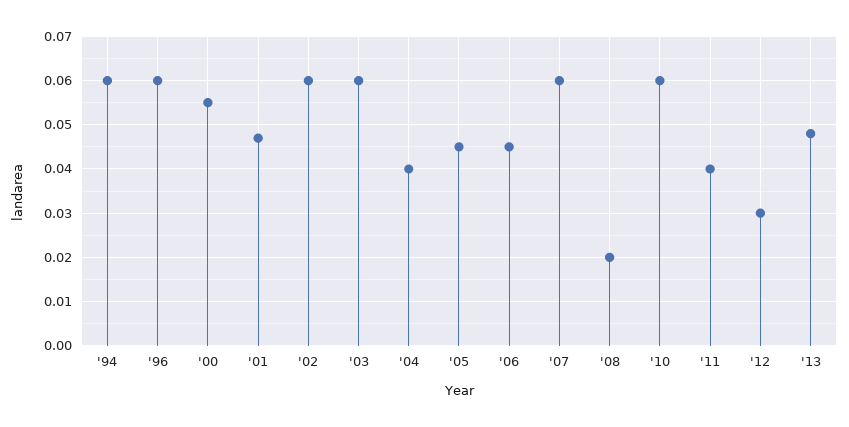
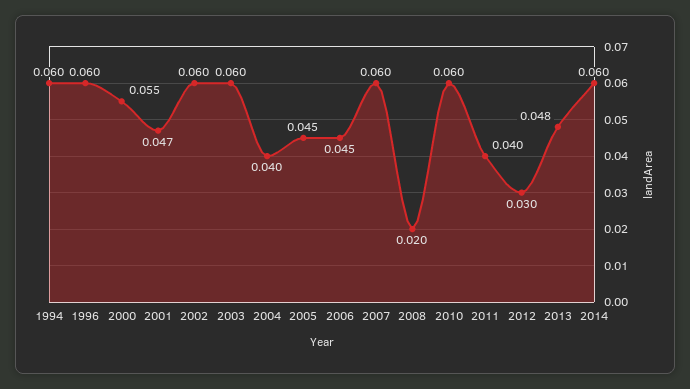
2014: none -> 0.06

